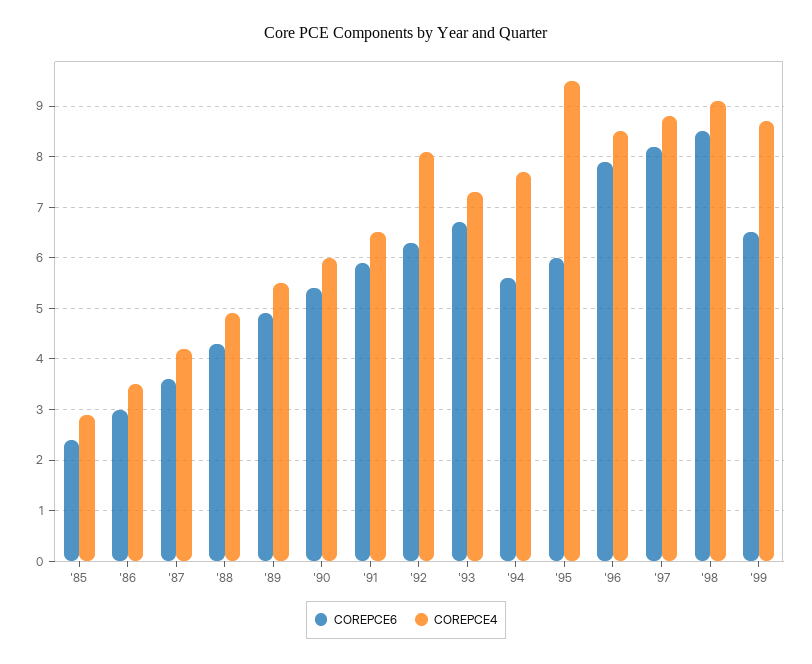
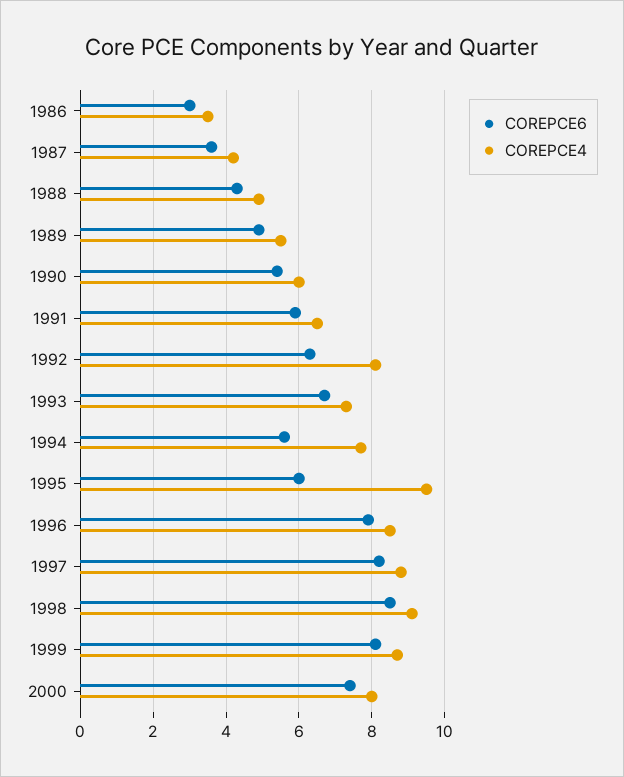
COREPCE6, '85: 2.5 -> none
COREPCE4, '85: 3 -> none
COREPCE6, '99: 6.5 -> 8
COREPCE6, 2000: none -> 7.5
COREPCE4, 2000: none -> 8

